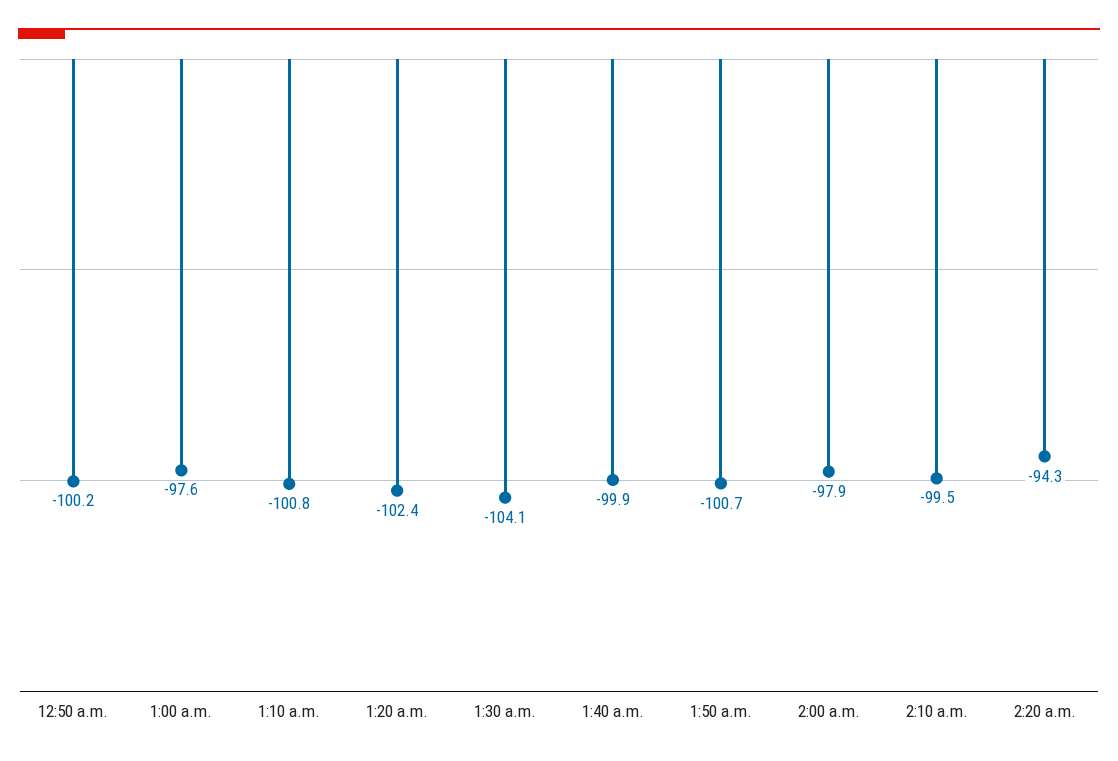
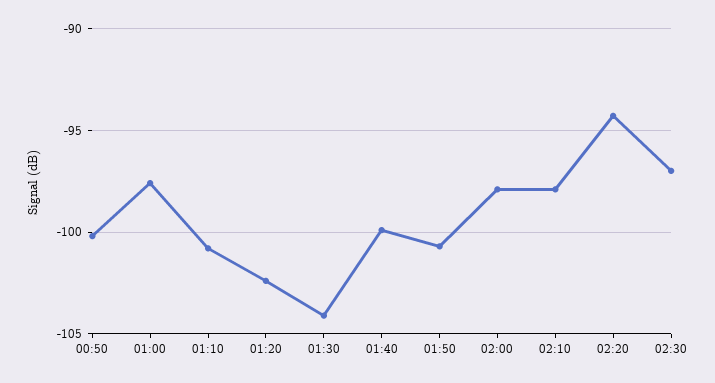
2:10 a.m.: -99.5 -> -98
02:30: none -> -97

